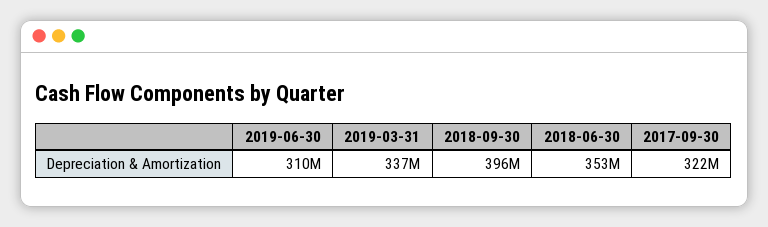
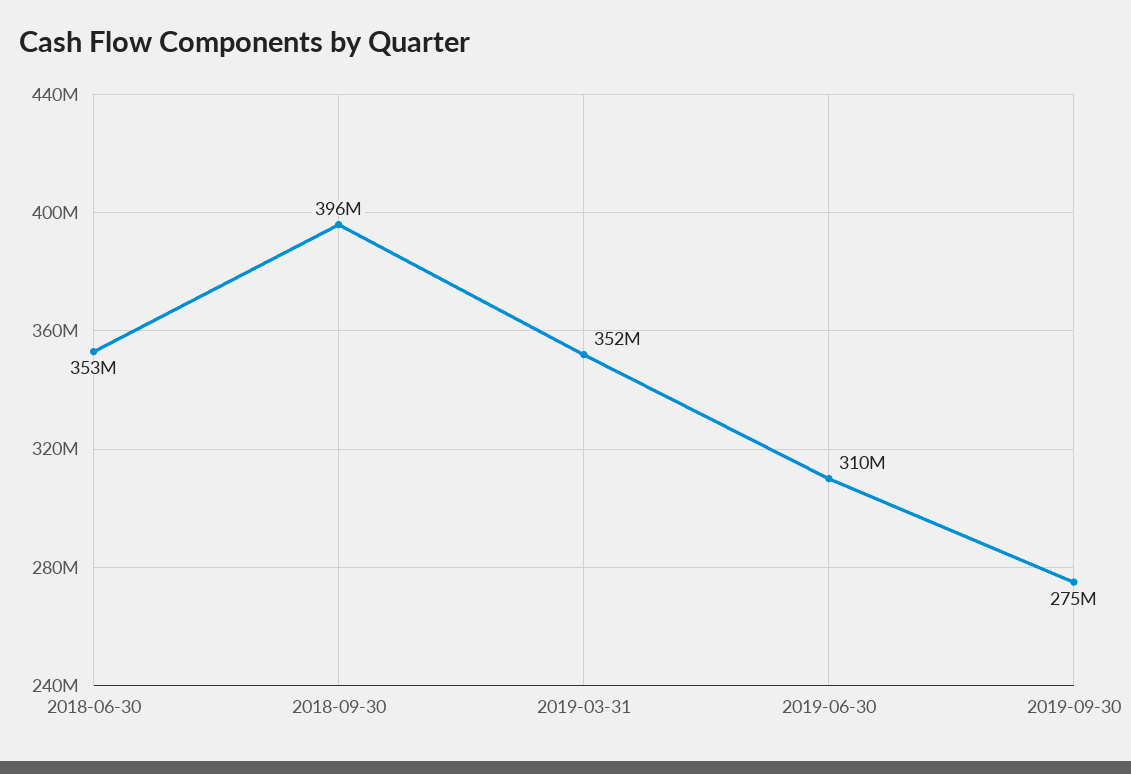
2019-03-31: 337000000 -> 352000000
2017-09-30: 322000000 -> none
2019-09-30: none -> 275000000

